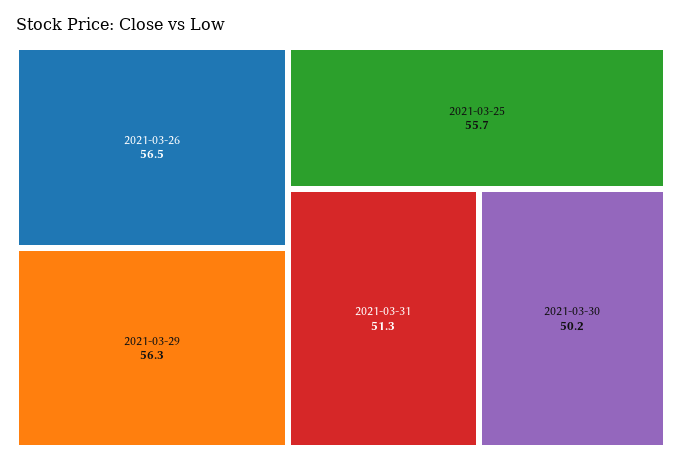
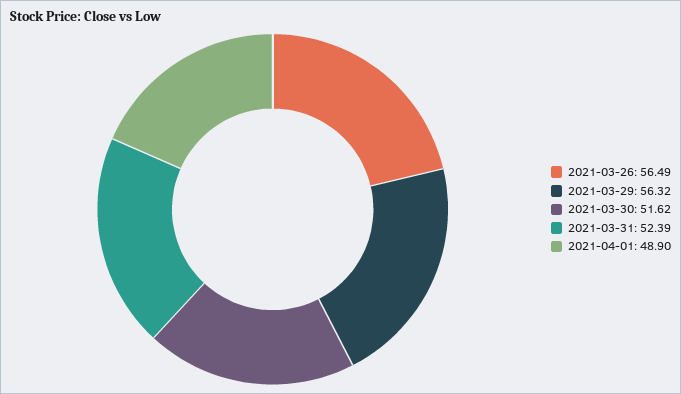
2021-03-25: 55.7 -> none
2021-03-31: 51.3 -> 52.39
2021-03-30: 50.2 -> 51.62
2021-04-01: none -> 48.9

